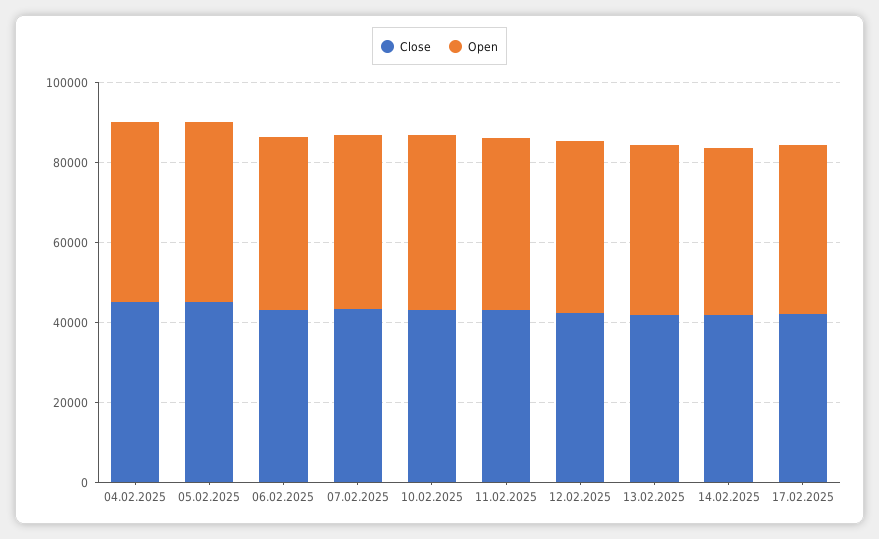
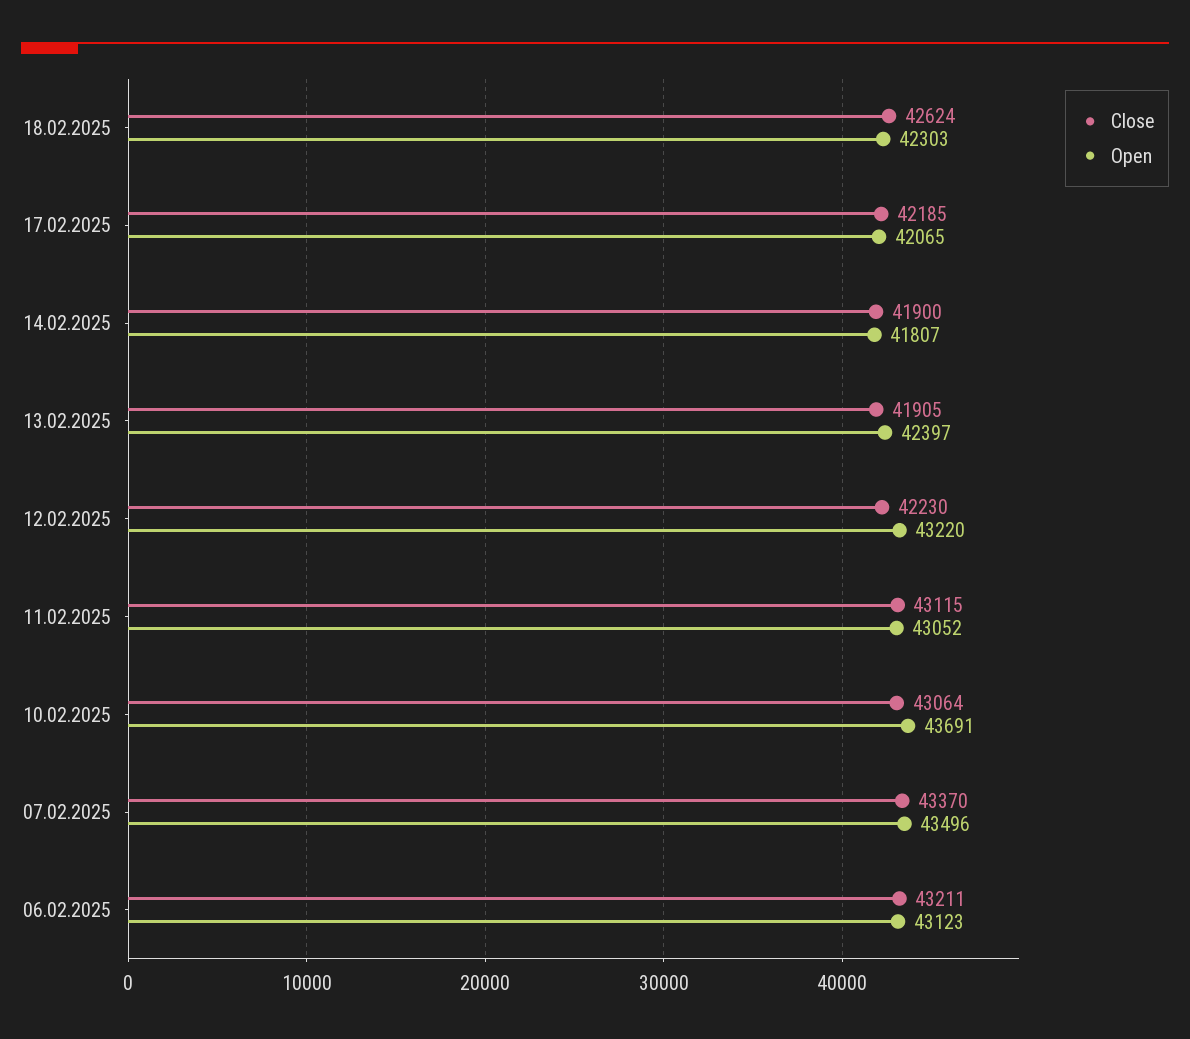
Close, 04.02.2025: 45000 -> none
Open, 04.02.2025: 45000 -> none
Close, 05.02.2025: 45000 -> none
Open, 05.02.2025: 45000 -> none
Close, 18.02.2025: none -> 42624
Open, 18.02.2025: none -> 42303

